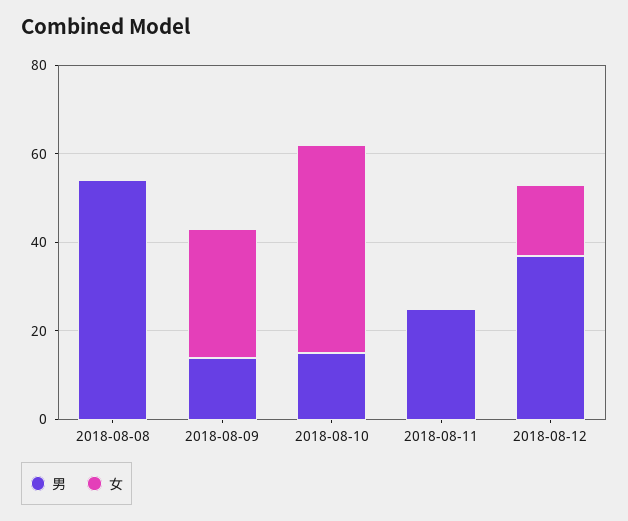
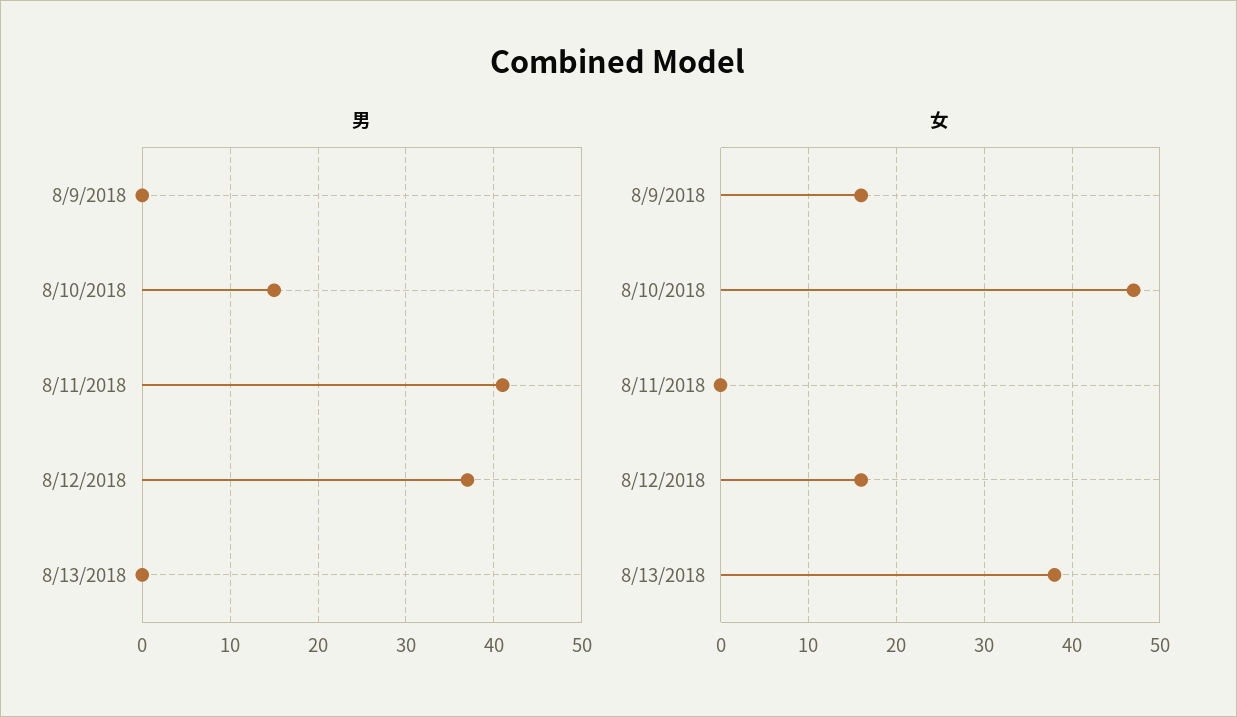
男, 2018-08-08: 55 -> none
女, 2018-08-08: 0 -> none
男, 2018-08-09: 15 -> 0
女, 2018-08-09: 30 -> 16
男, 2018-08-11: 25 -> 41
男, 8/13/2018: none -> 0
女, 8/13/2018: none -> 38

